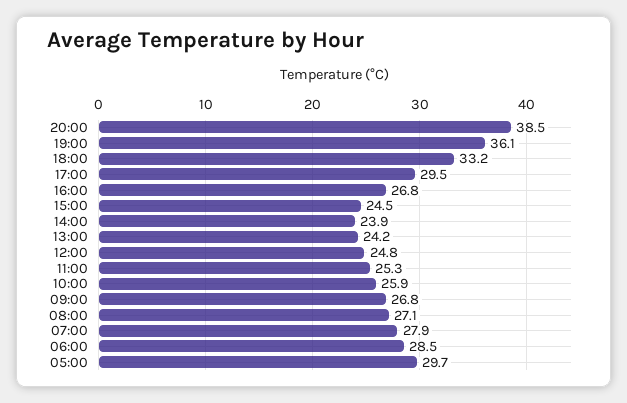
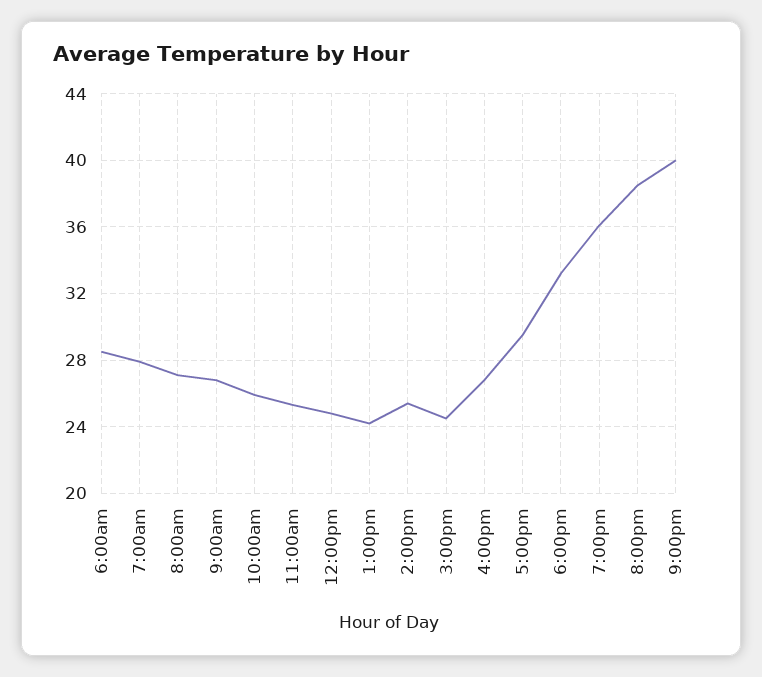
14:00: 23.9 -> 25.5
05:00: 29.7 -> none
9:00pm: none -> 40

